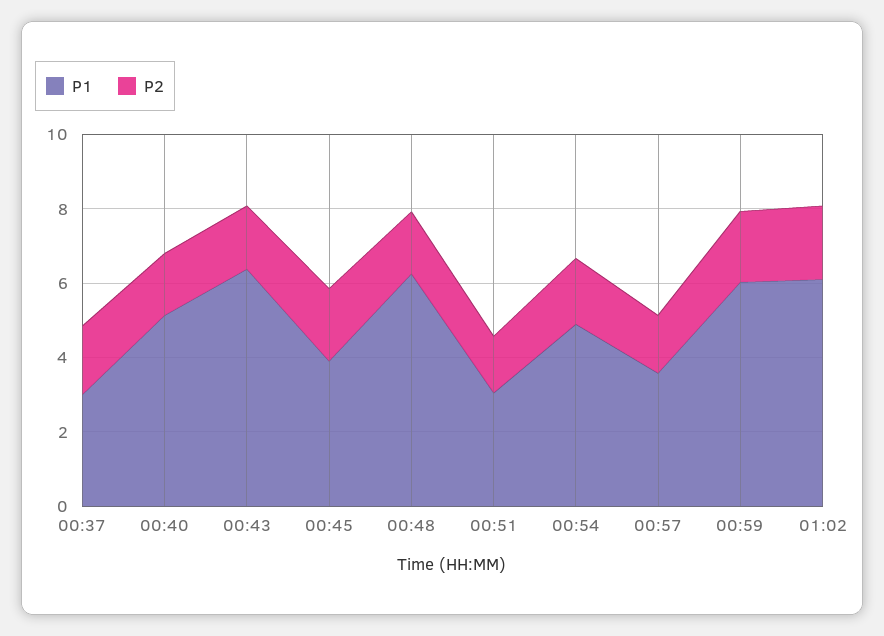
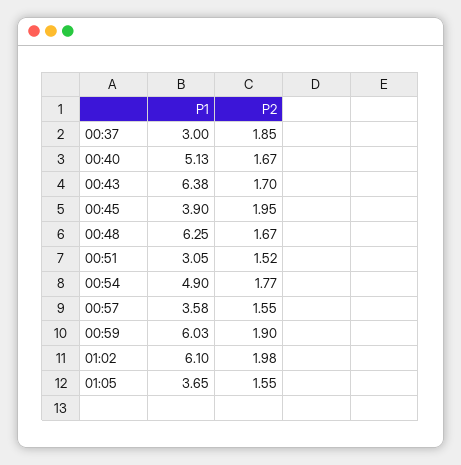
P1, 01:05: none -> 3.65
P2, 01:05: none -> 1.55

